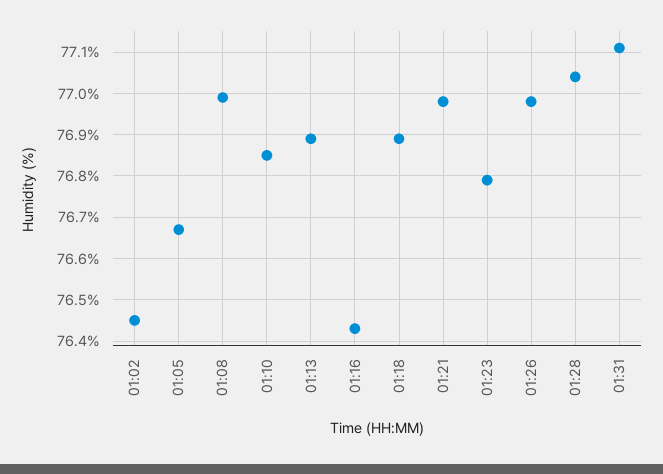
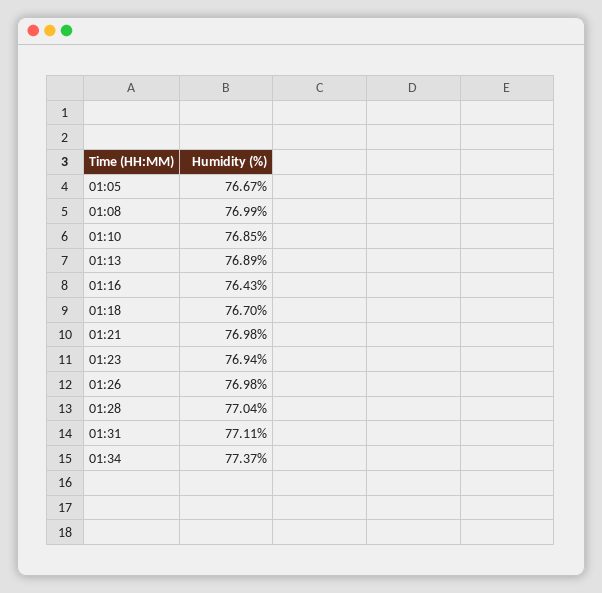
01:02: 76.45 -> none
01:18: 76.9 -> 76.7
01:23: 76.8 -> 76.94
01:34: none -> 77.37

